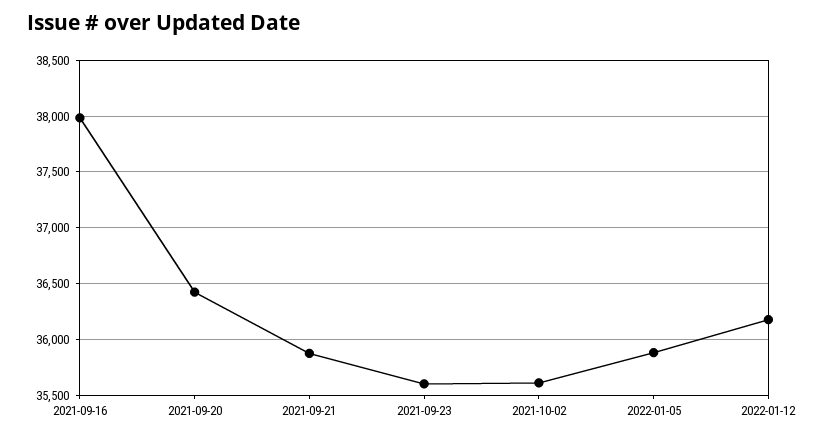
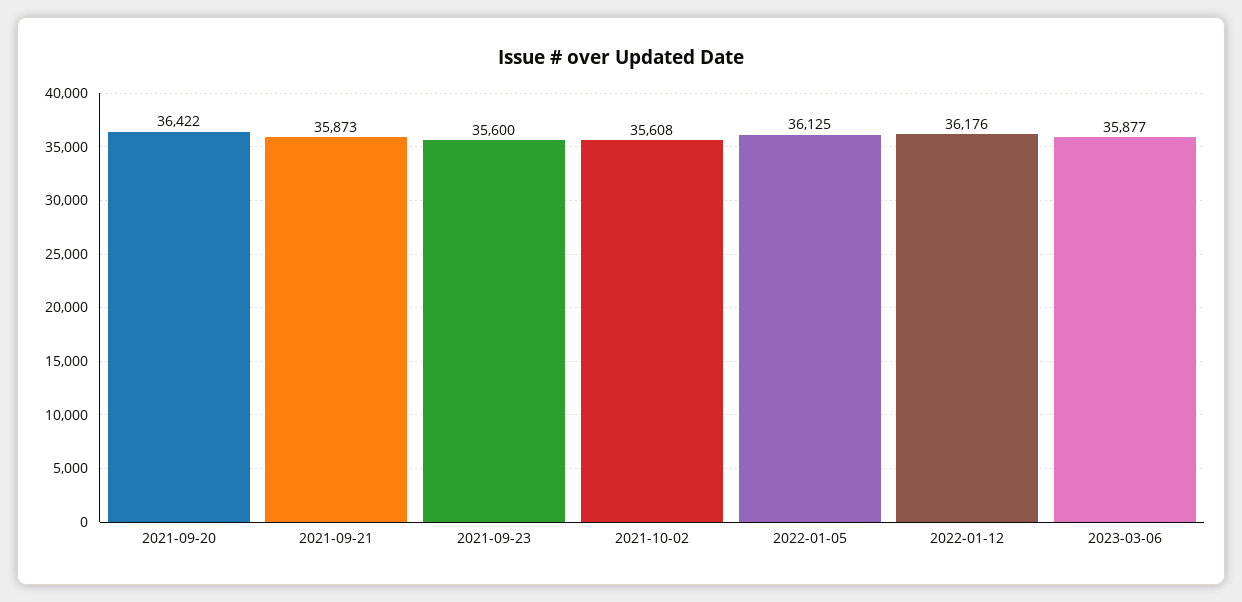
2021-09-16: 38000 -> none
2022-01-05: 35900 -> 36125
2023-03-06: none -> 35877

